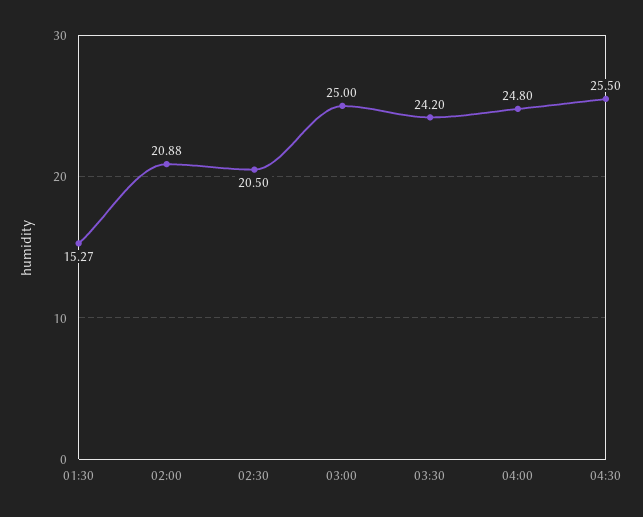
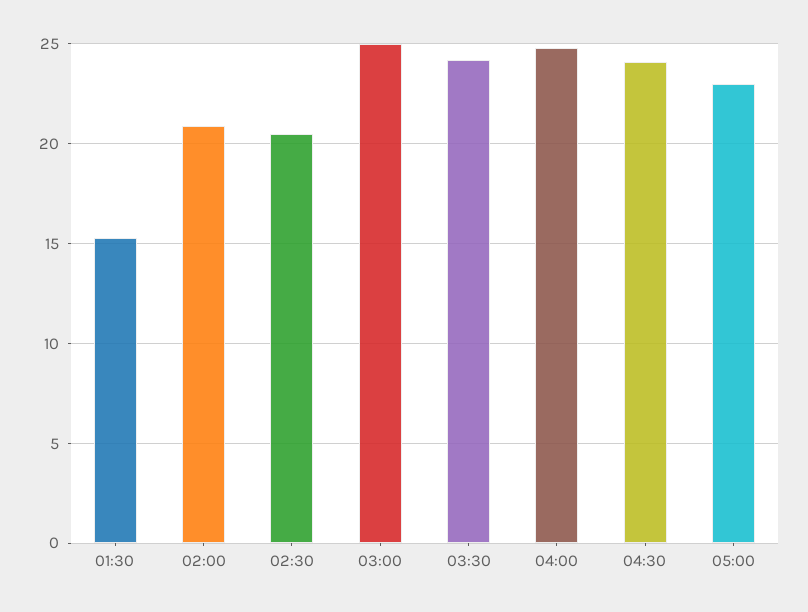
04:30: 25.5 -> 24
05:00: none -> 23

